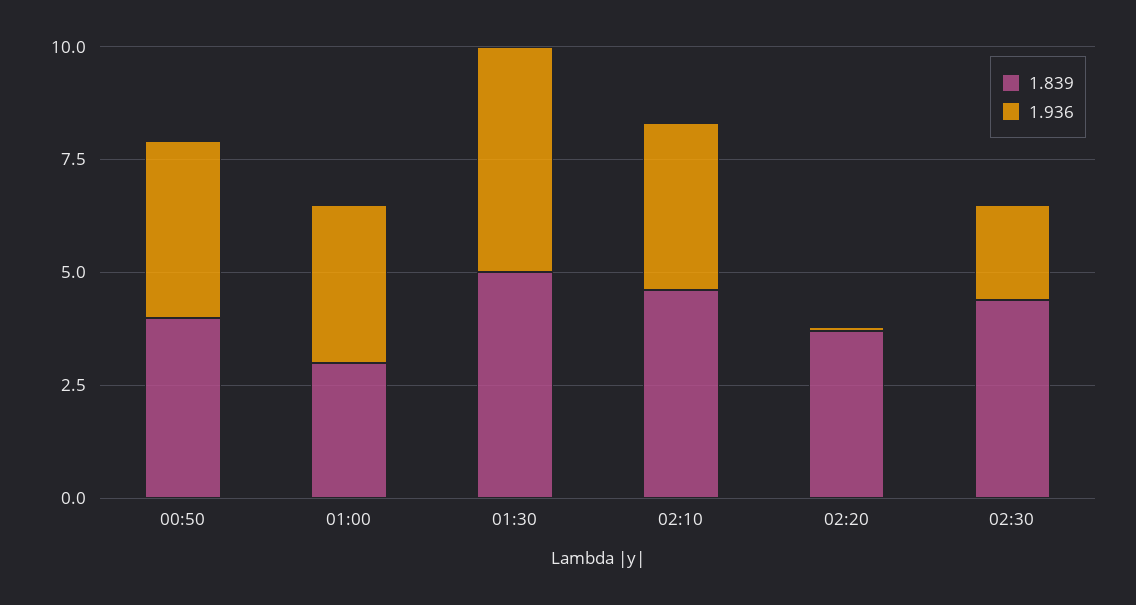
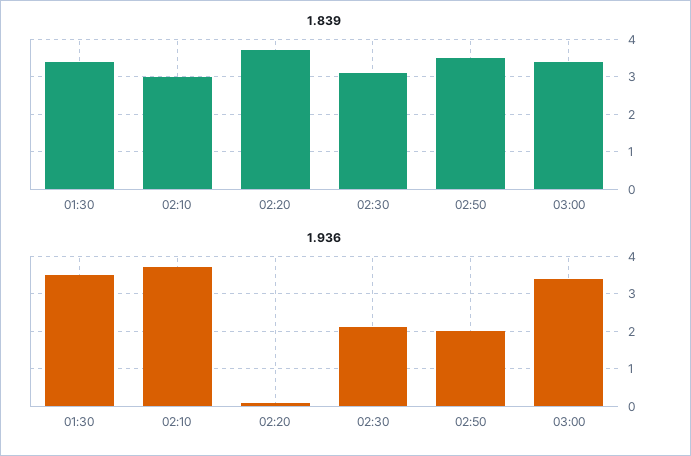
1.839, 00:50: 4 -> none
1.936, 00:50: 4 -> none
1.839, 01:00: 3 -> none
1.936, 01:00: 3.5 -> none
1.839, 01:30: 5 -> 3.5
1.936, 01:30: 5 -> 3.5
1.839, 02:10: 4.5 -> 3
1.839, 02:30: 4.5 -> 3
1.839, 02:50: none -> 3.5
1.839, 03:00: none -> 3.5
1.936, 02:50: none -> 2
1.936, 03:00: none -> 3.5

